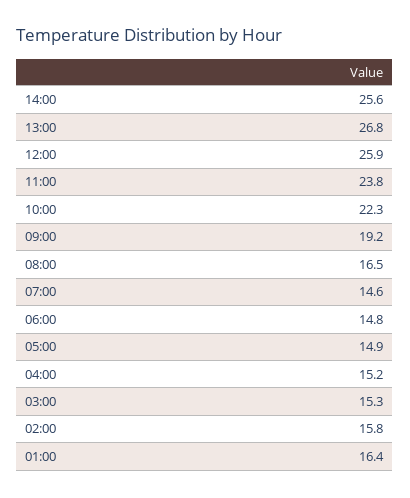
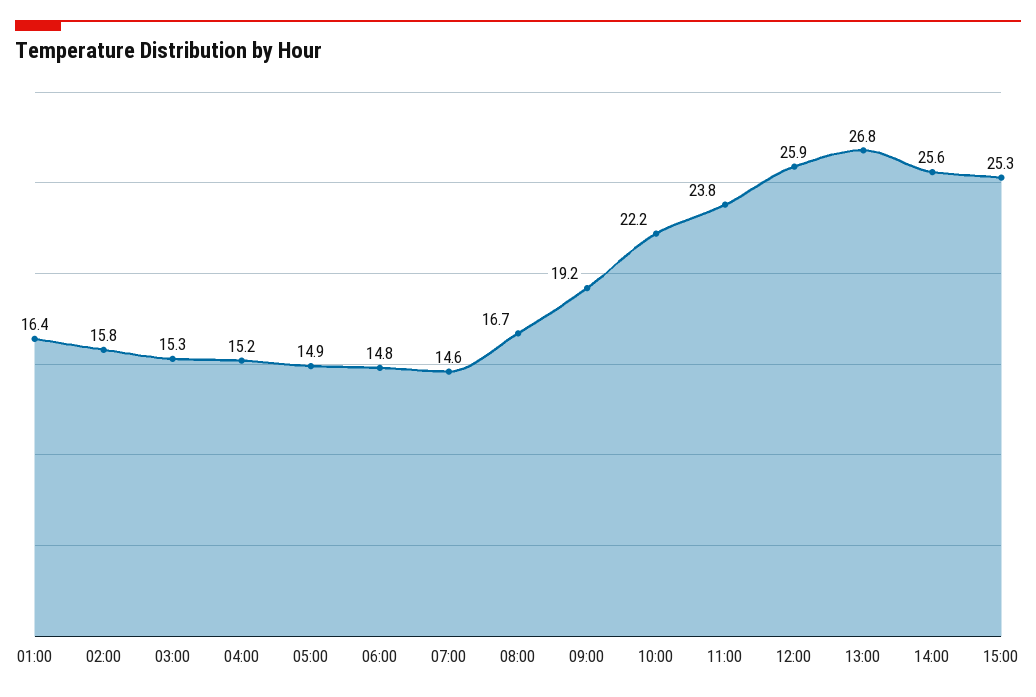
10:00: 22.3 -> 22.2
08:00: 16.5 -> 16.7
15:00: none -> 25.3

